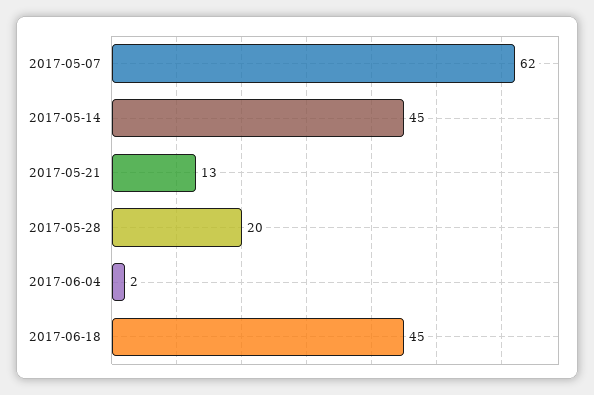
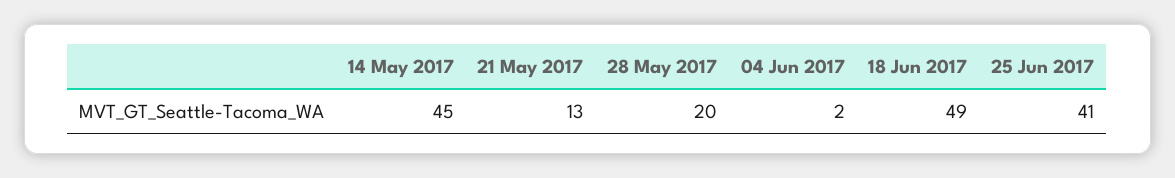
2017-05-07: 62 -> none
2017-06-18: 45 -> 49
25 Jun 2017: none -> 41

